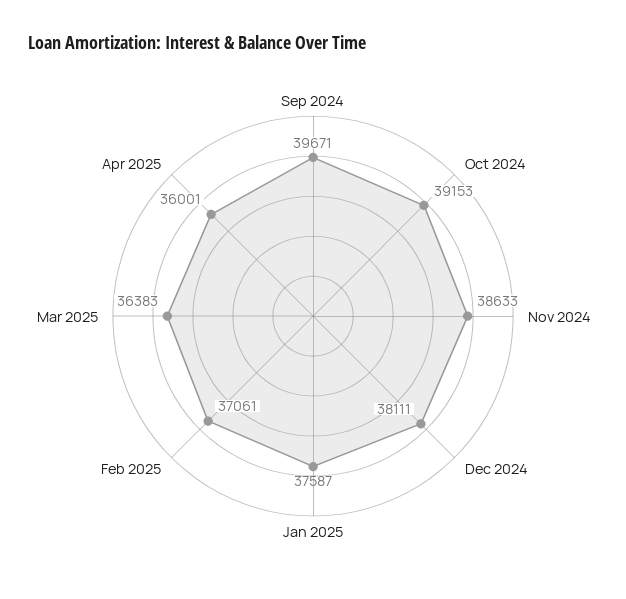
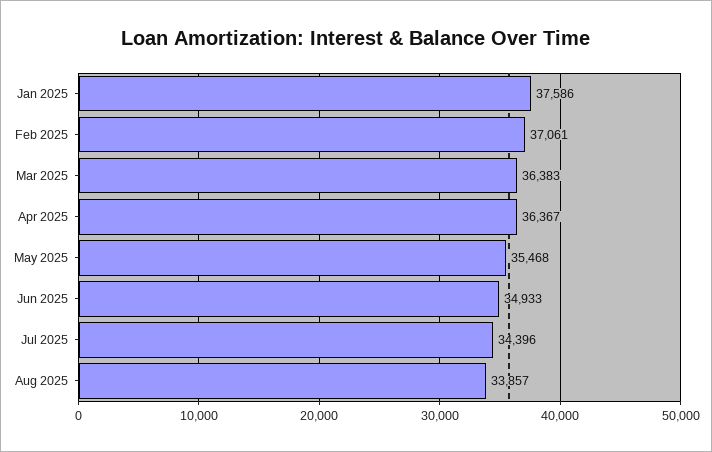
Sep 2024: 39671 -> none
Oct 2024: 39153 -> none
Nov 2024: 38633 -> none
Dec 2024: 38111 -> none
Jan 2025: 37587 -> 37586
Apr 2025: 36001 -> 36367
May 2025: none -> 35468
Jun 2025: none -> 34933
Jul 2025: none -> 34396
Aug 2025: none -> 33857

